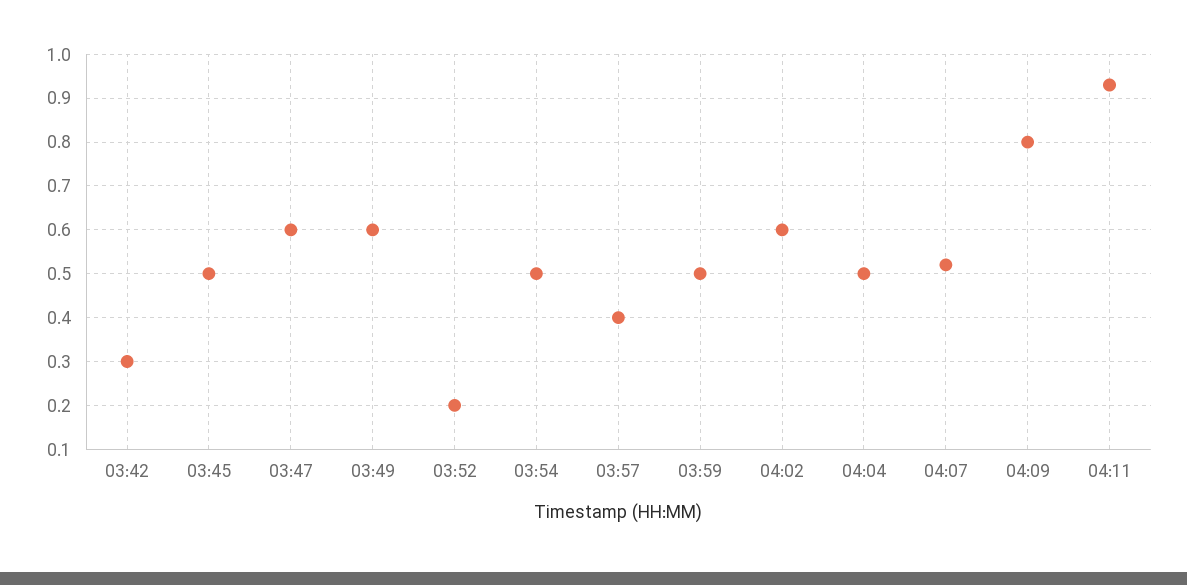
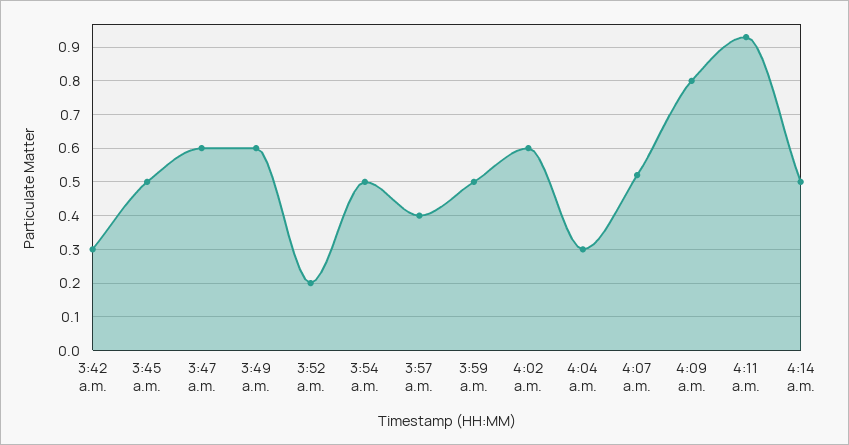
04:04: 0.5 -> 0.3
4:14 a.m.: none -> 0.5

